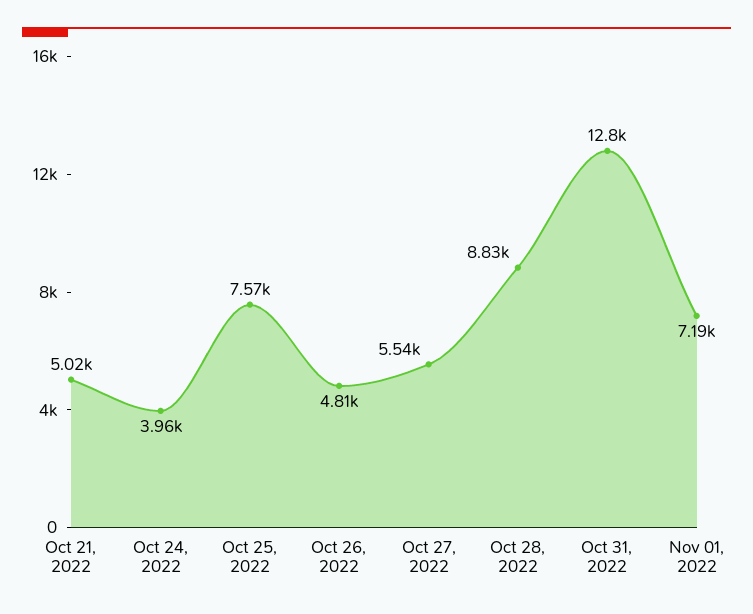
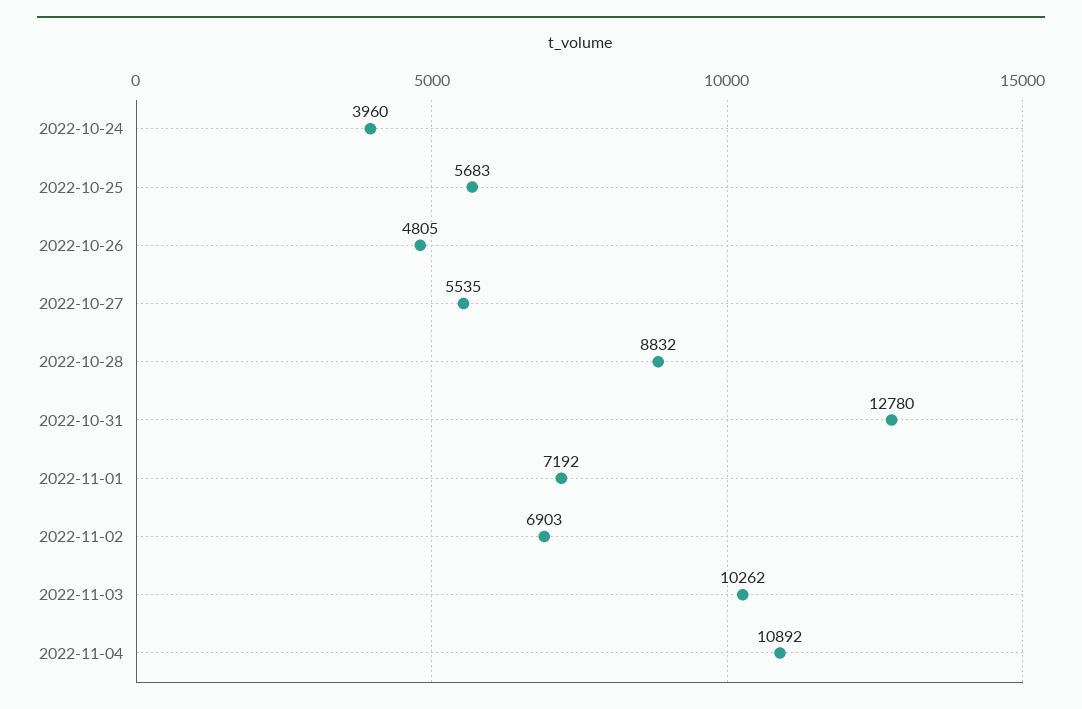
Oct 21, 2022: 5020 -> none
Oct 25, 2022: 7570 -> 5683
2022-11-02: none -> 6903
2022-11-03: none -> 10262
2022-11-04: none -> 10892

